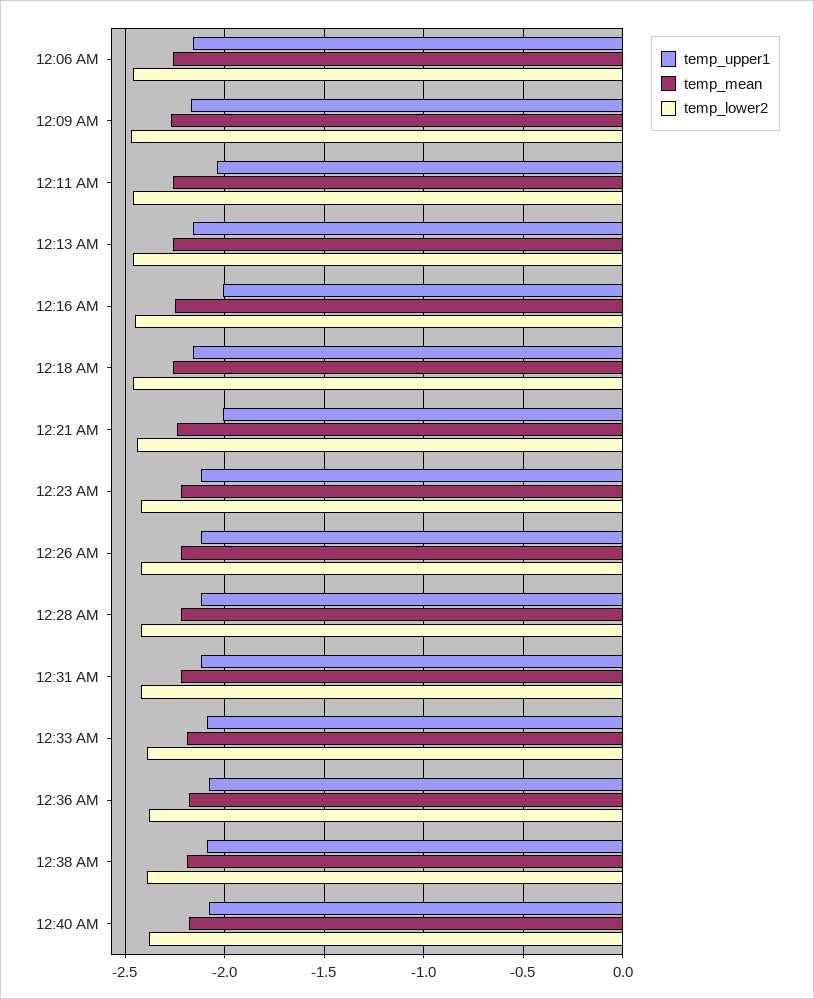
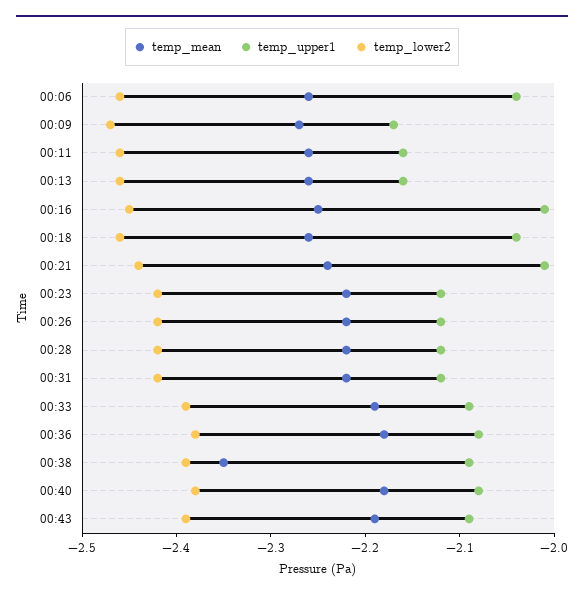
temp_upper1, 12:06 AM: -2.15 -> -2.04
temp_upper1, 12:11 AM: -2.05 -> -2.16
temp_upper1, 12:18 AM: -2.15 -> -2.04
temp_mean, 12:38 AM: -2.2 -> -2.35
temp_mean, 00:43: none -> -2.19
temp_upper1, 00:43: none -> -2.09
temp_lower2, 00:43: none -> -2.39

